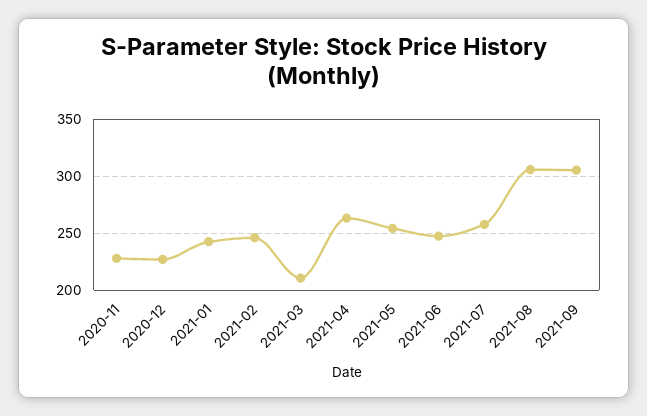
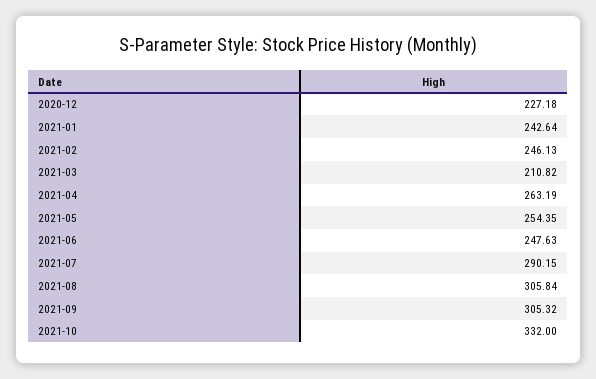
2020-11: 230 -> none
2021-07: 260 -> 290.15
2021-10: none -> 332

